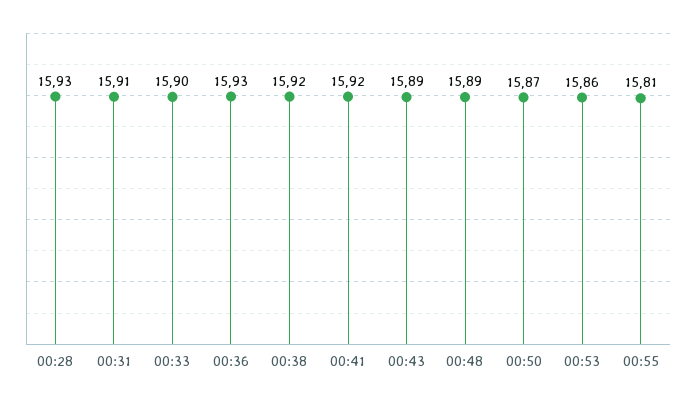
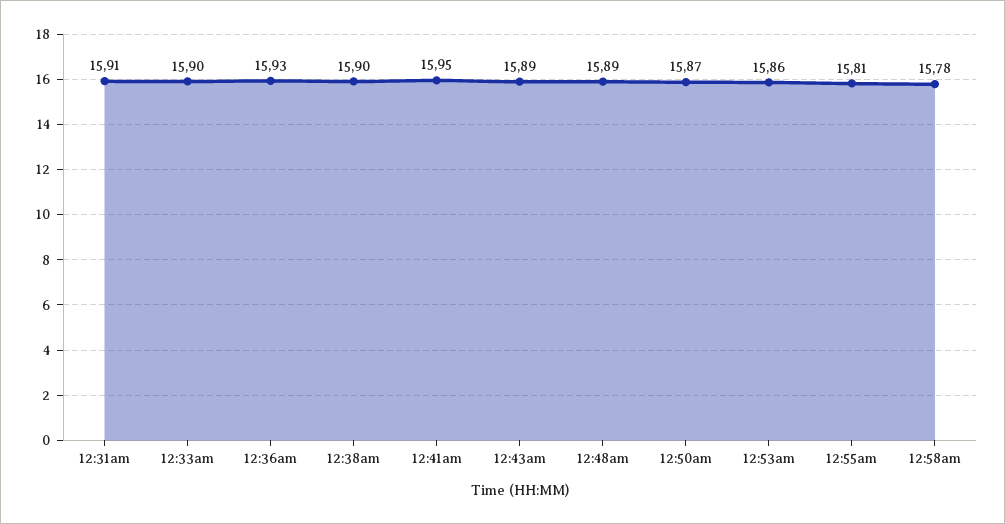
00:28: 15.93 -> none
00:38: 15.92 -> 15.9
00:41: 15.92 -> 15.95
12:58am: none -> 15.78

